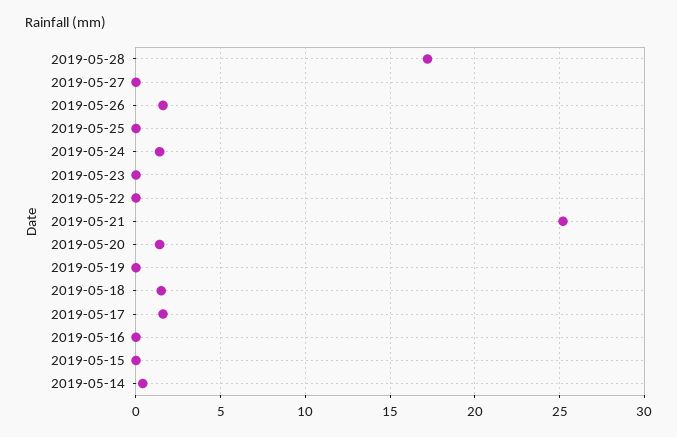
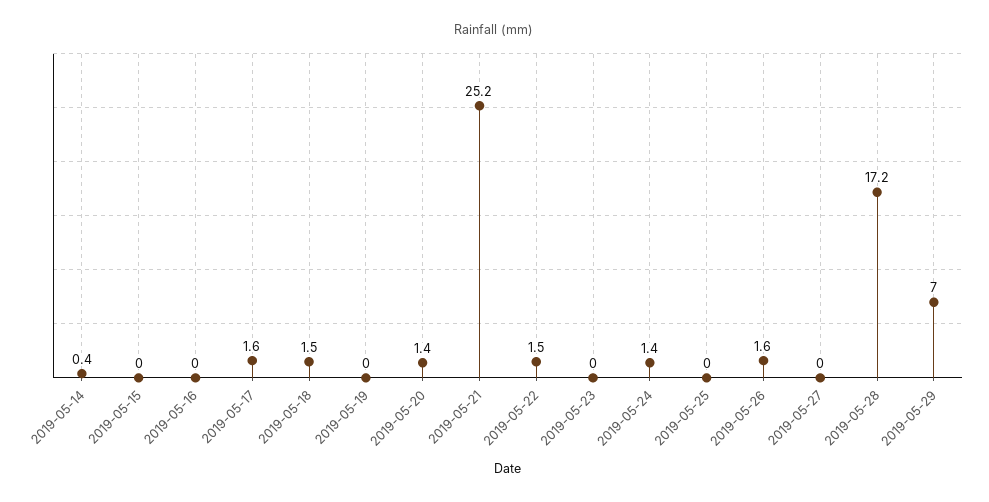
2019-05-22: 0 -> 1.5
2019-05-29: none -> 7

